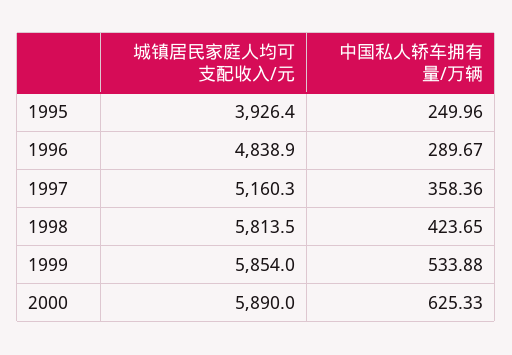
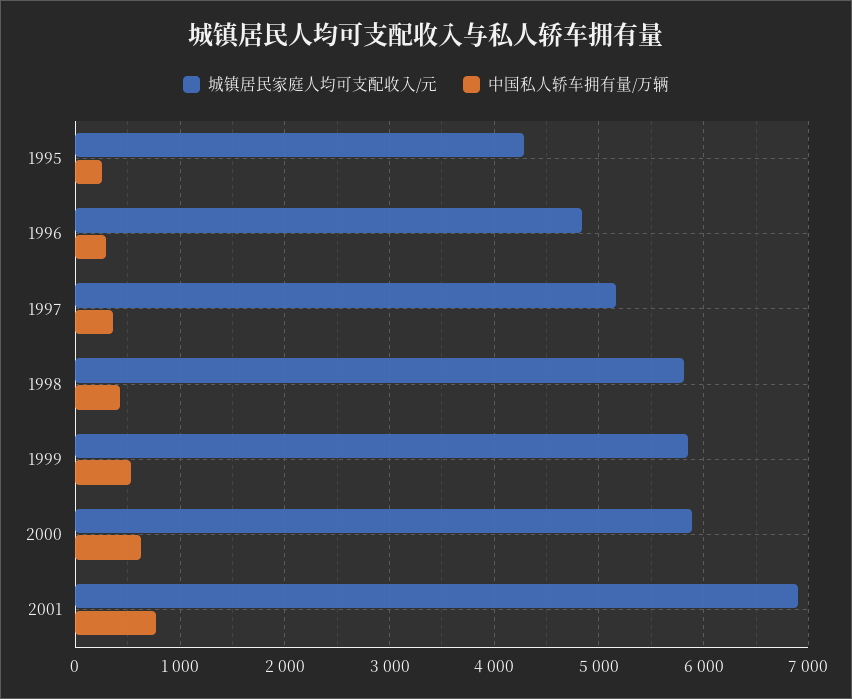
城镇居民家庭人均可支配收入/元, 1995: 3926.4 -> 4300
城镇居民家庭人均可支配收入/元, 2001: none -> 6900
中国私人轿车拥有量/万辆, 2001: none -> 800

